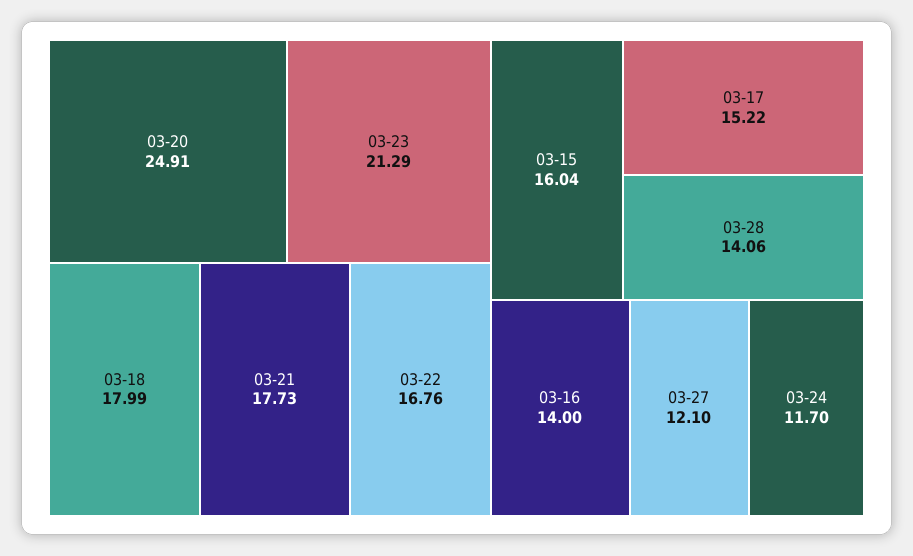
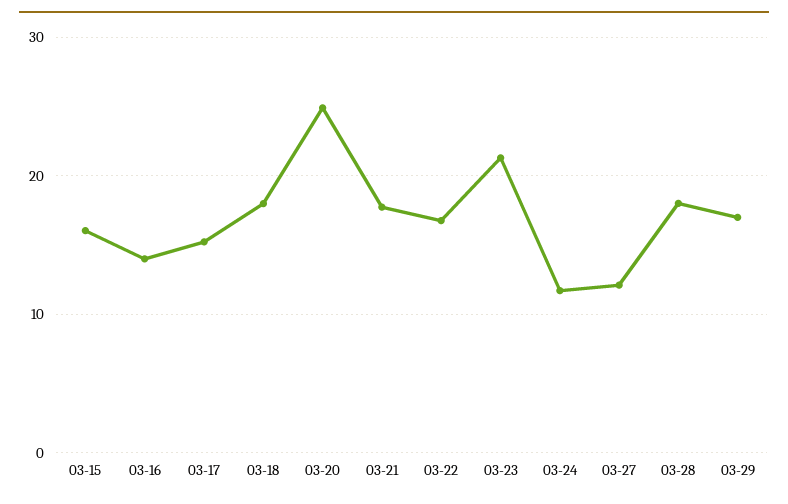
03-28: 14.06 -> 18
03-29: none -> 17

